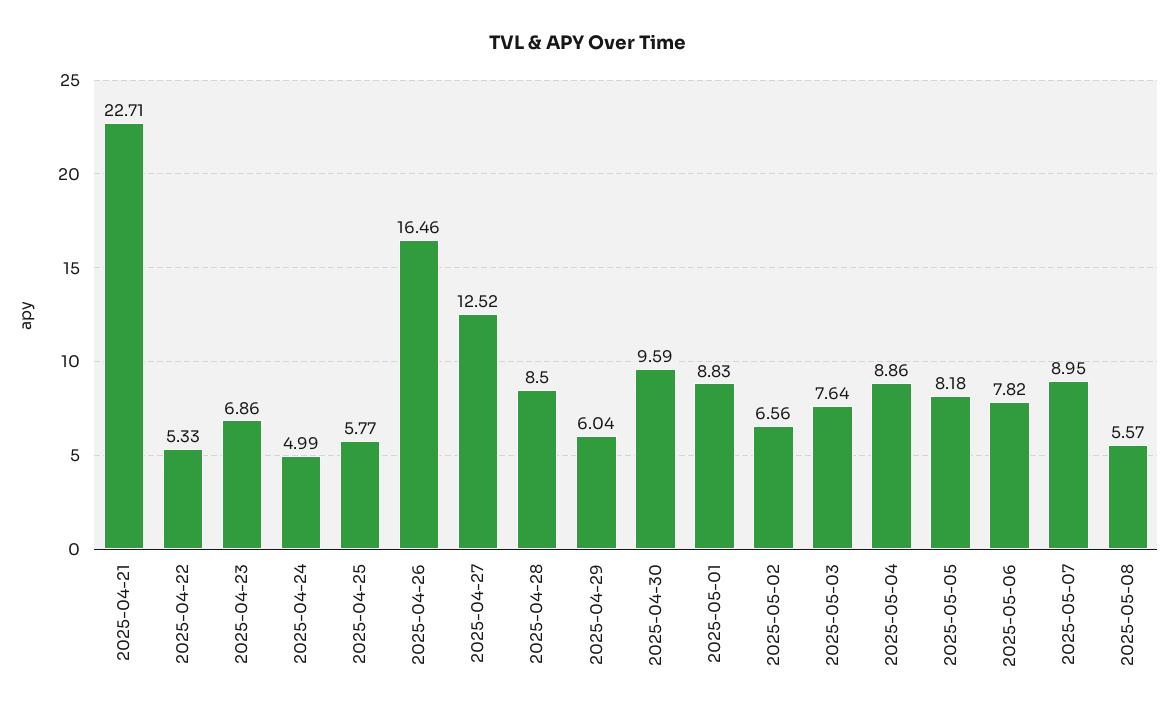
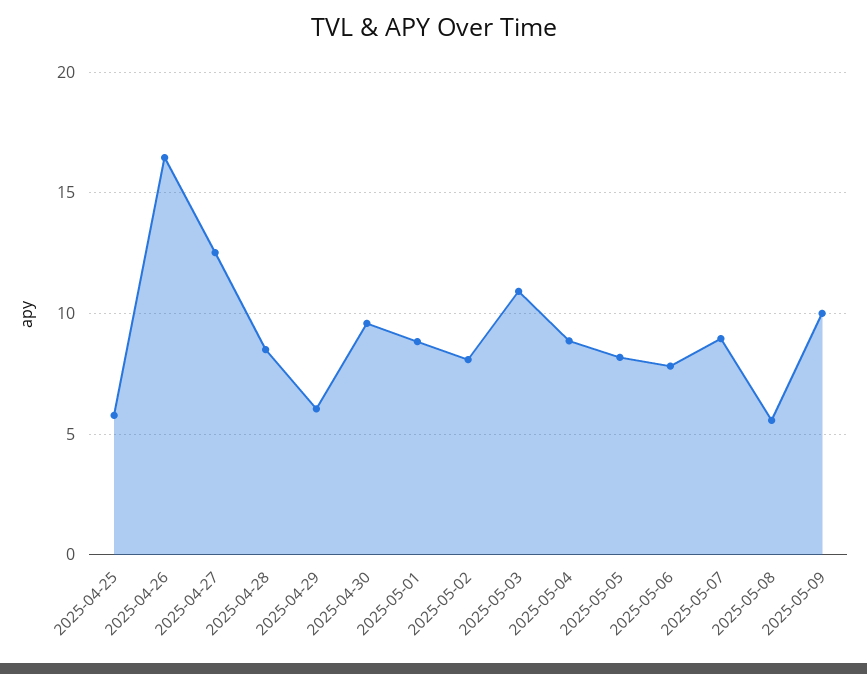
2025-04-21: 22.71 -> none
2025-04-22: 5.33 -> none
2025-04-23: 6.86 -> none
2025-04-24: 4.99 -> none
2025-05-02: 6.56 -> 8
2025-05-03: 7.64 -> 11
2025-05-09: none -> 10

